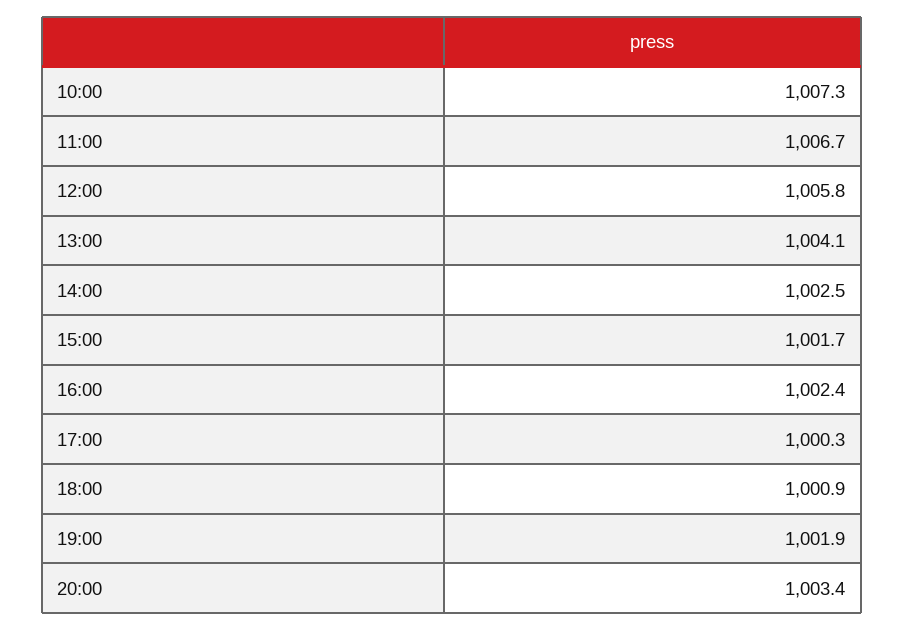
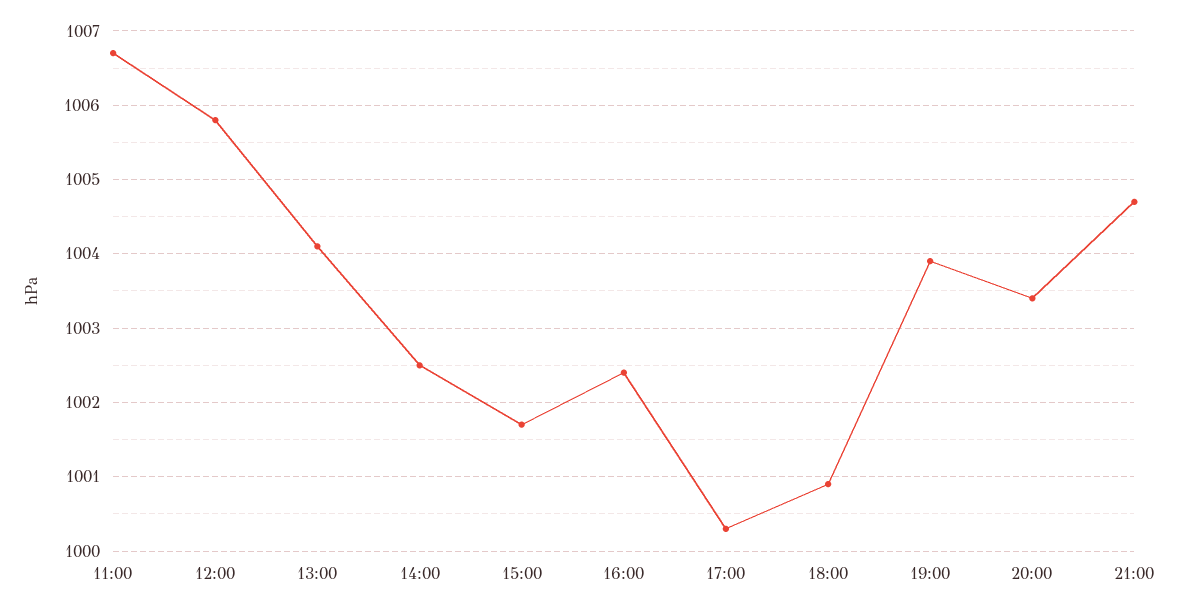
10:00: 1007.3 -> none
19:00: 1001.9 -> 1003.9
21:00: none -> 1004.7

